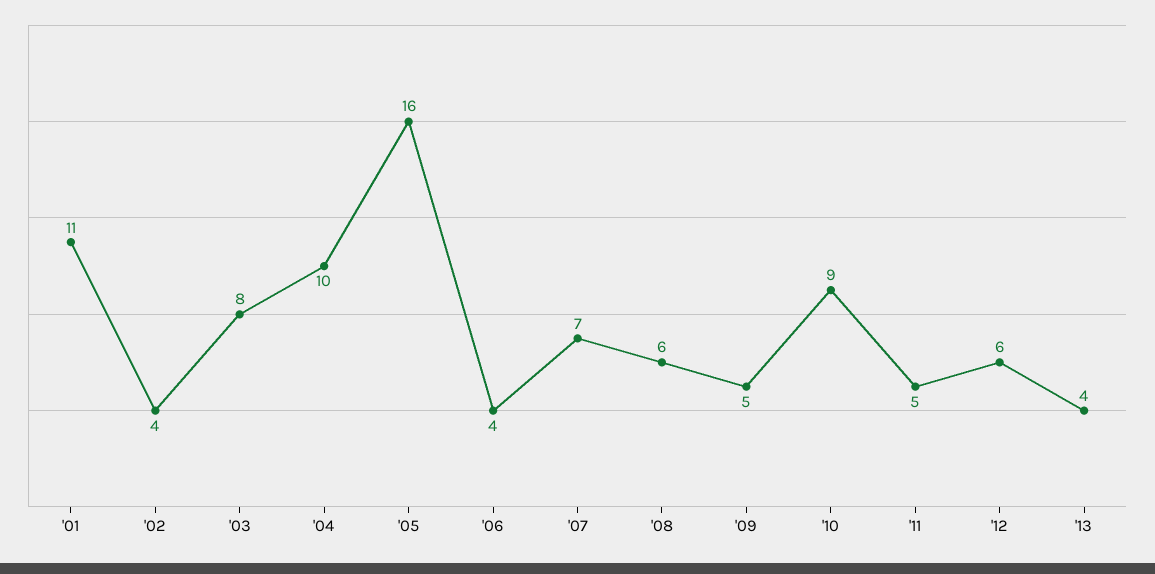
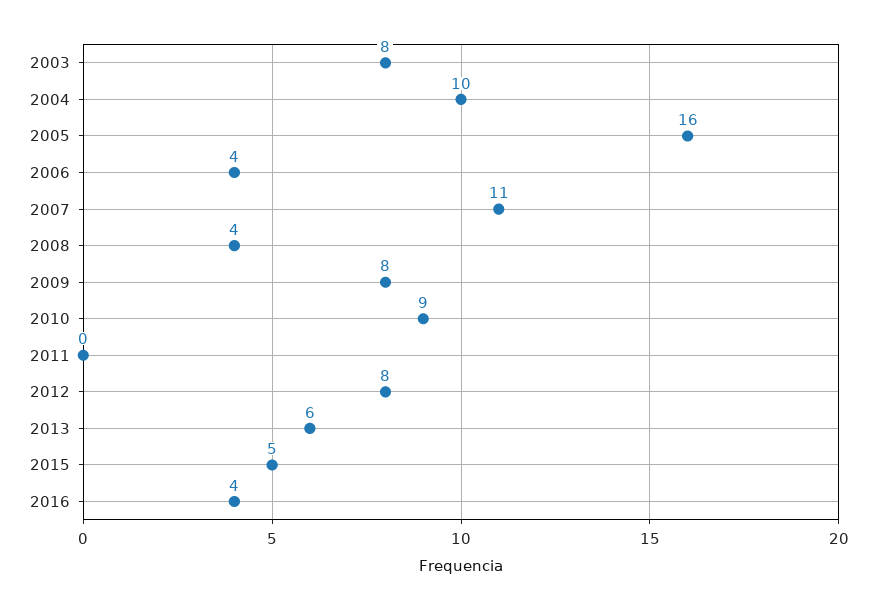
'01: 11 -> none
'02: 4 -> none
'07: 7 -> 11
'08: 6 -> 4
'09: 5 -> 8
'11: 5 -> 0
'12: 6 -> 8
'13: 4 -> 6
2015: none -> 5
2016: none -> 4

